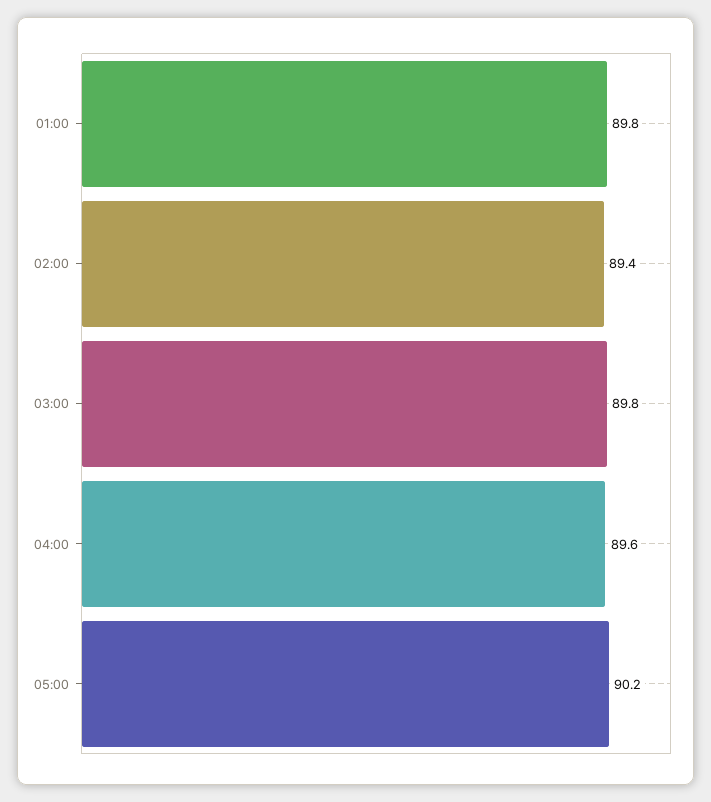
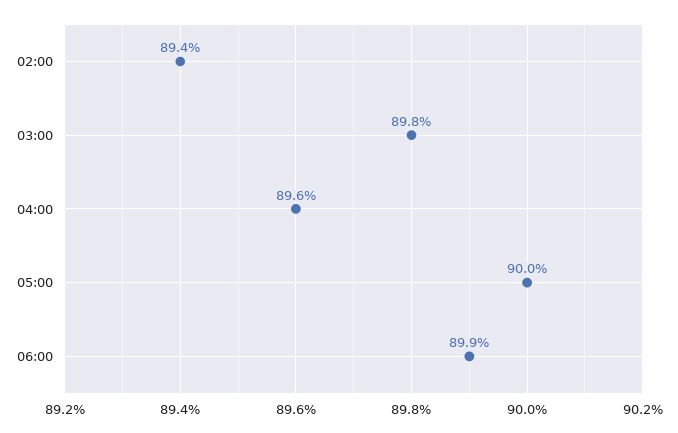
01:00: 89.8 -> none
05:00: 90.2 -> 90
06:00: none -> 89.9

